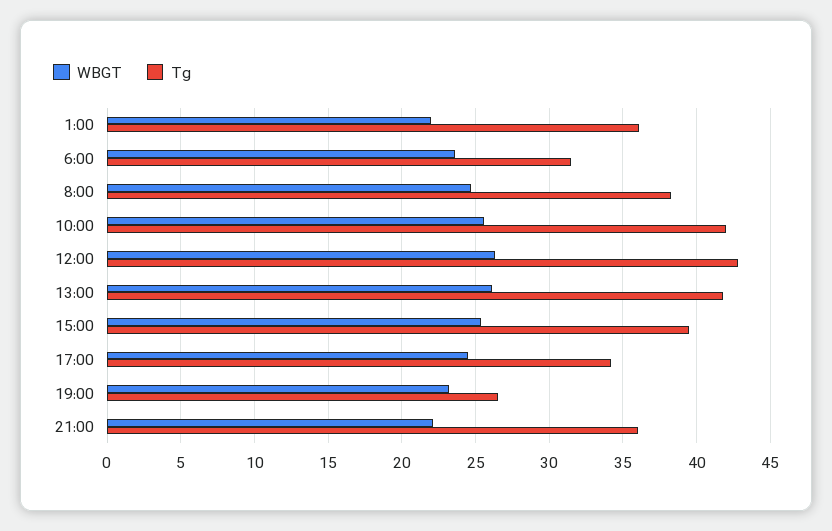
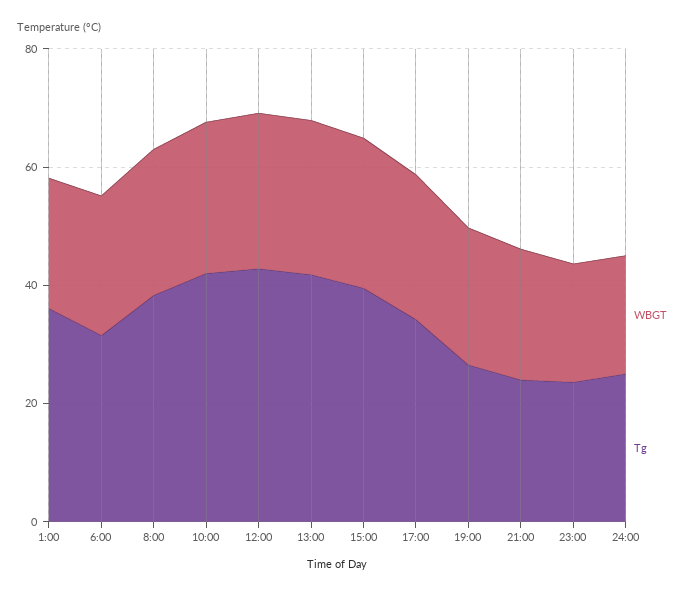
Tg, 21:00: 36 -> 25
WBGT, 23:00: none -> 20
Tg, 23:00: none -> 25
WBGT, 24:00: none -> 20
Tg, 24:00: none -> 25

